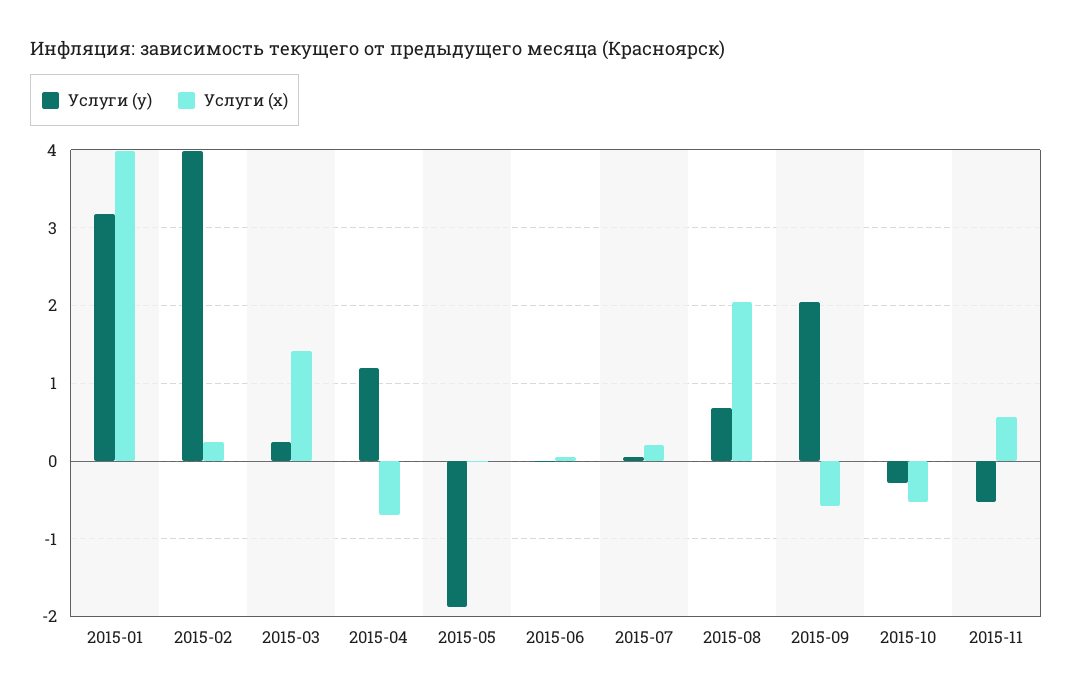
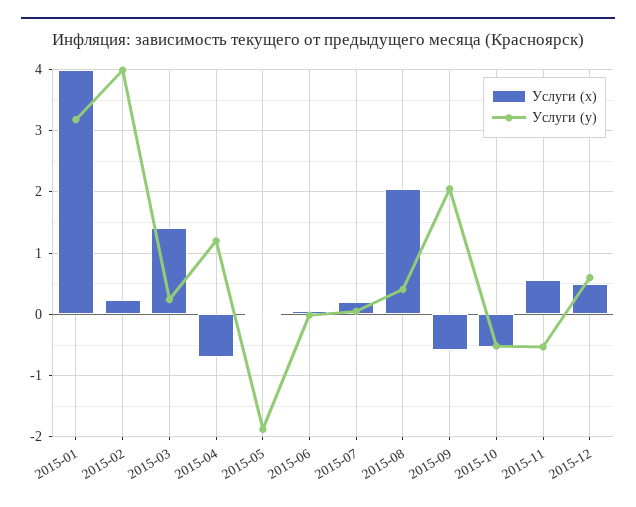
Услуги (y), 2015-08: 0.7 -> 0.4
Услуги (y), 2015-10: -0.3 -> -0.5
Услуги (x), 2015-12: none -> 0.5
Услуги (y), 2015-12: none -> 0.6

